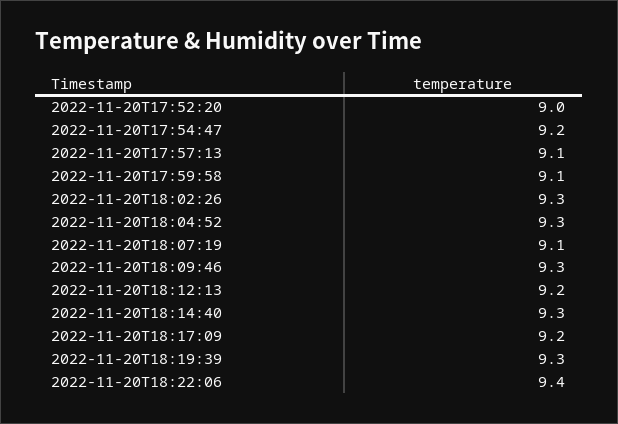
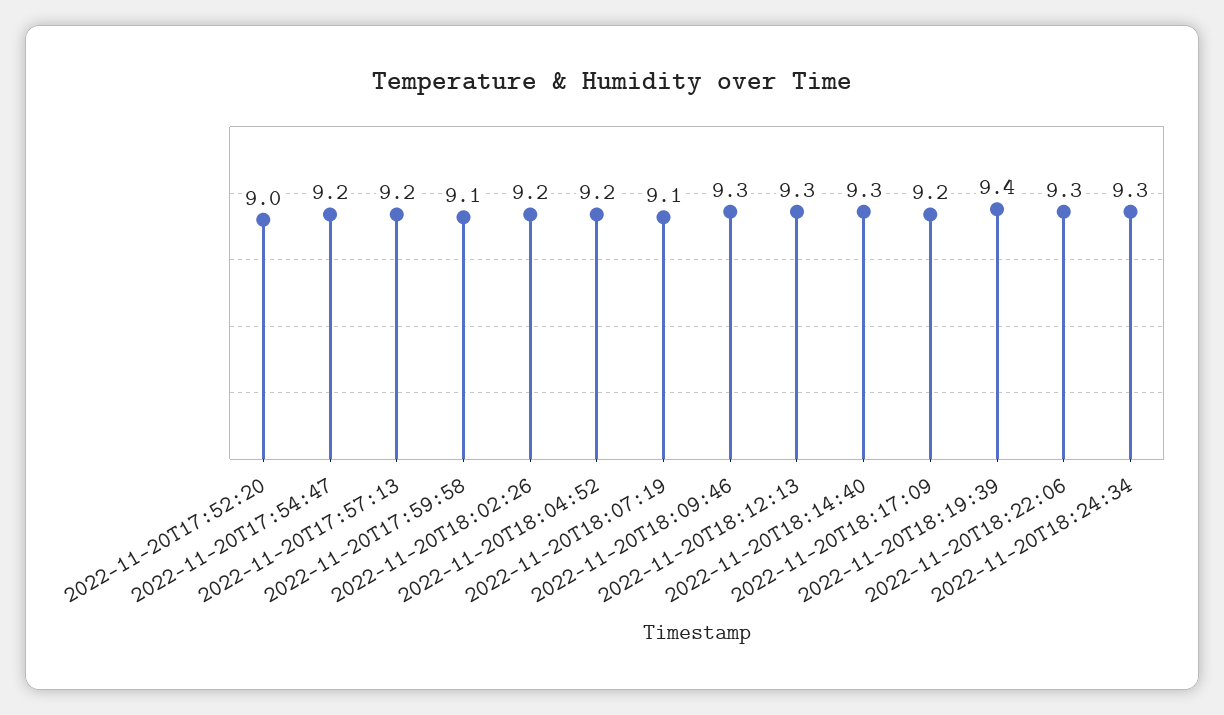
2022-11-20T17:57:13: 9.1 -> 9.2
2022-11-20T18:02:26: 9.3 -> 9.2
2022-11-20T18:04:52: 9.3 -> 9.2
2022-11-20T18:12:13: 9.2 -> 9.3
2022-11-20T18:19:39: 9.3 -> 9.4
2022-11-20T18:22:06: 9.4 -> 9.3
2022-11-20T18:24:34: none -> 9.3

